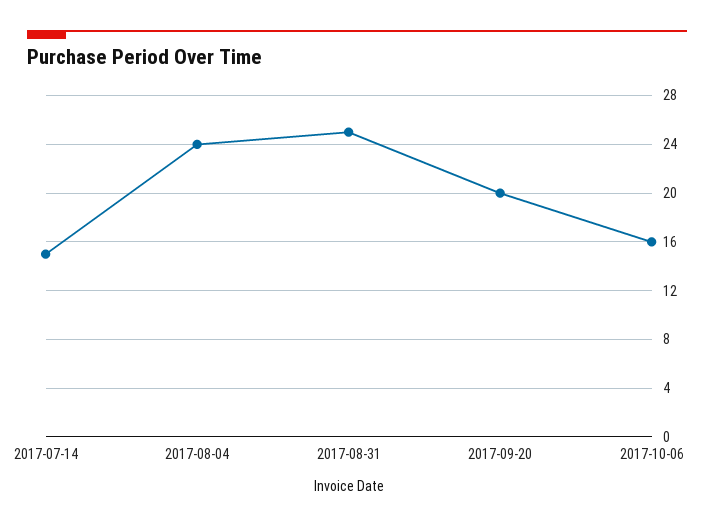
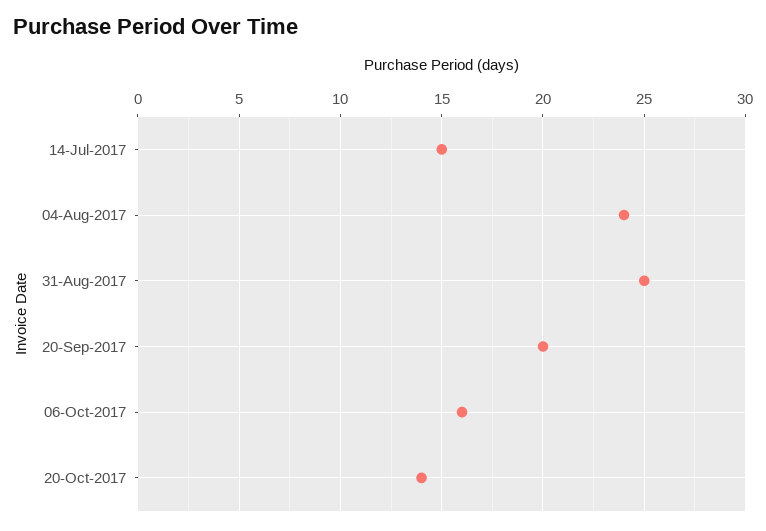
20-Oct-2017: none -> 14

